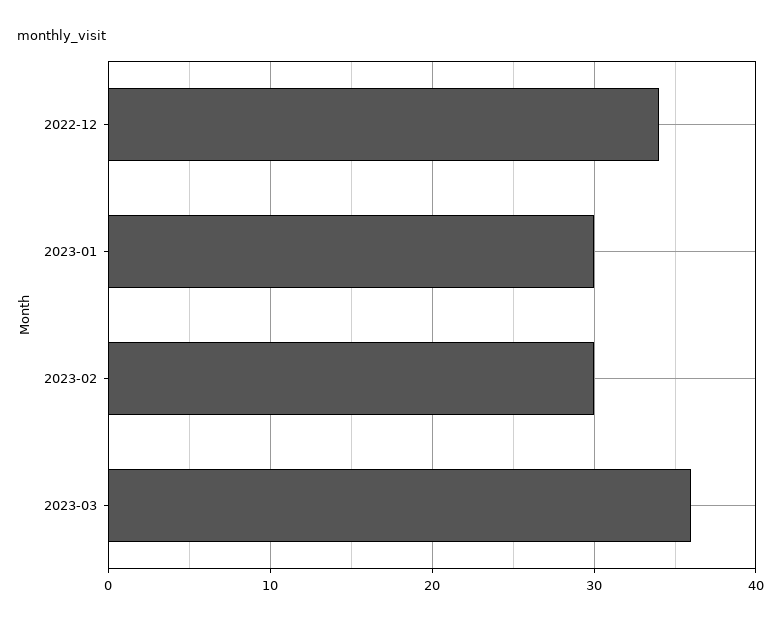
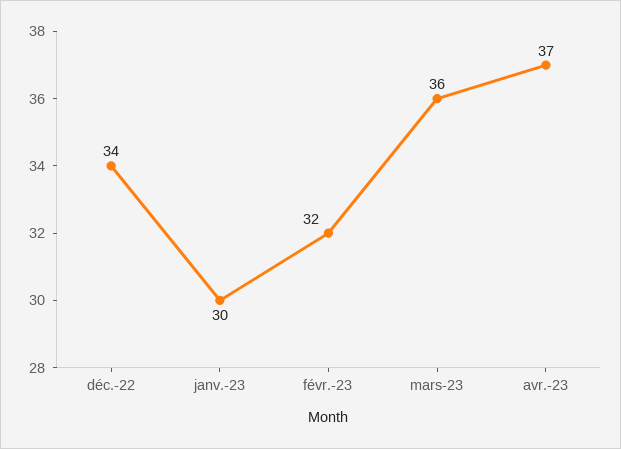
2023-02: 30 -> 32
avr.-23: none -> 37

